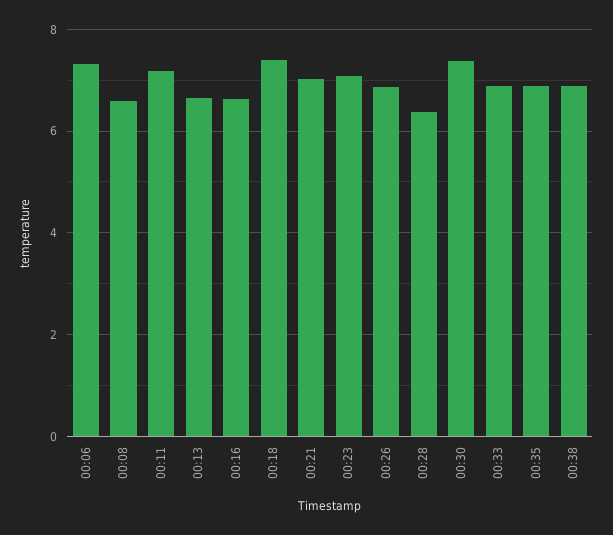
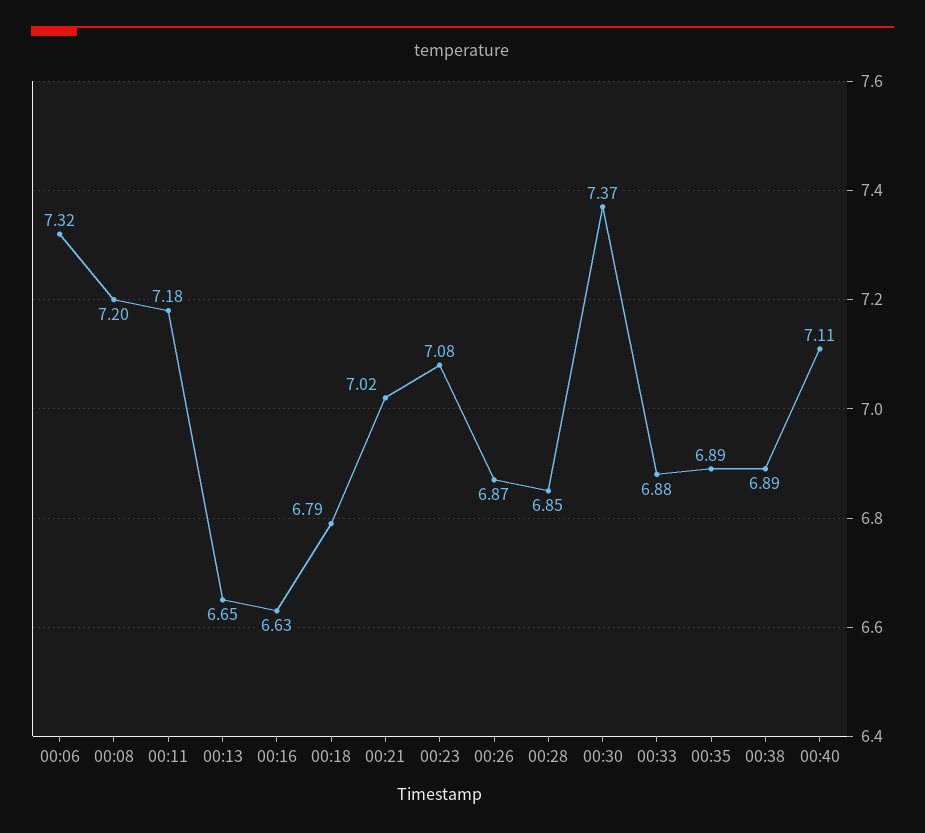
00:08: 6.6 -> 7.2
00:18: 7.4 -> 6.79
00:28: 6.4 -> 6.85
00:40: none -> 7.11

